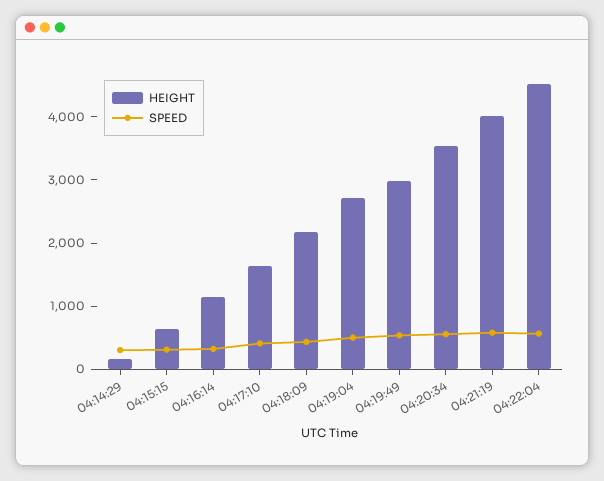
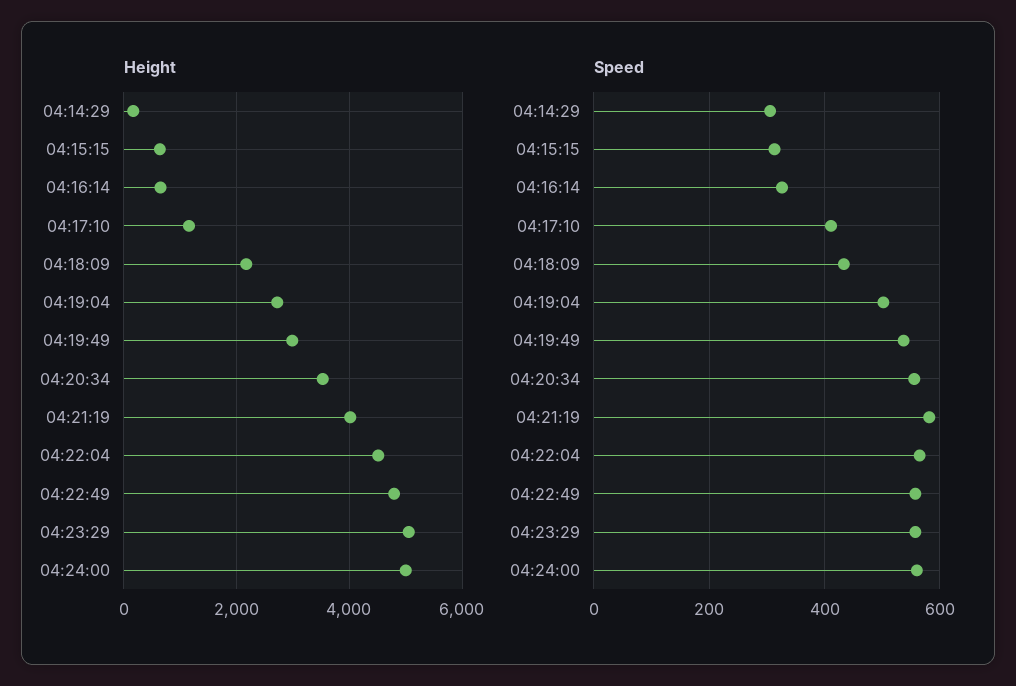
HEIGHT, 04:16:14: 1200 -> 600
HEIGHT, 04:17:10: 1600 -> 1200
HEIGHT, 04:22:49: none -> 4800
HEIGHT, 04:23:29: none -> 5000
HEIGHT, 04:24:00: none -> 5000
SPEED, 04:22:49: none -> 560
SPEED, 04:23:29: none -> 560
SPEED, 04:24:00: none -> 560

